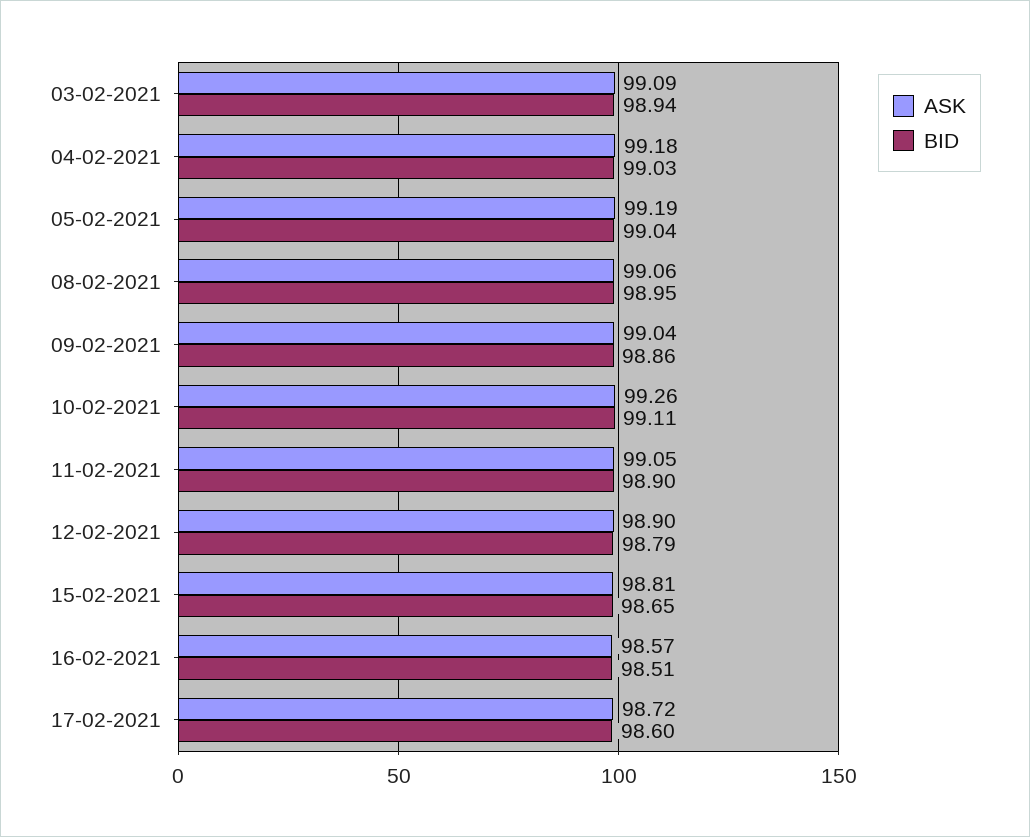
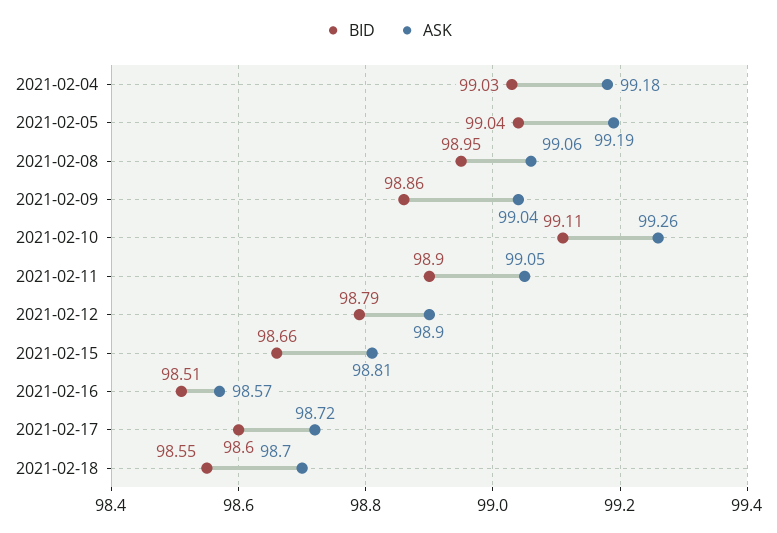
ASK, 03-02-2021: 99.09 -> none
BID, 03-02-2021: 98.94 -> none
BID, 15-02-2021: 98.65 -> 98.66
BID, 2021-02-18: none -> 98.55
ASK, 2021-02-18: none -> 98.7

